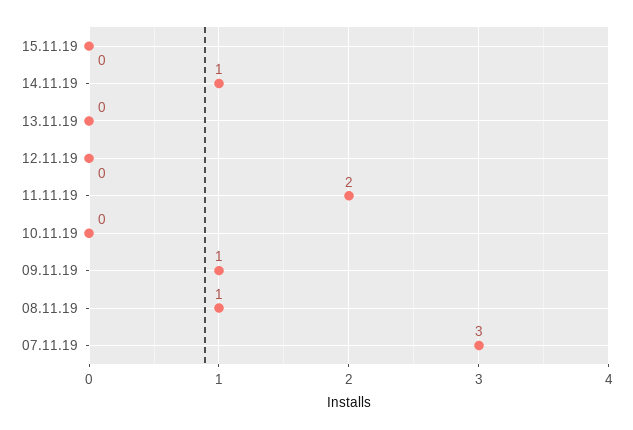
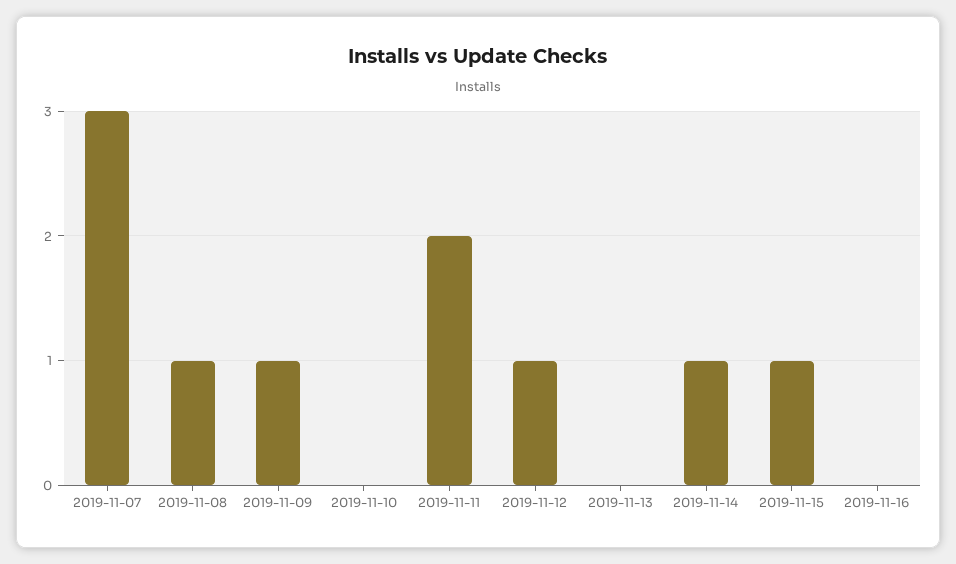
15.11.19: 0 -> 1
12.11.19: 0 -> 1
2019-11-16: none -> 0

